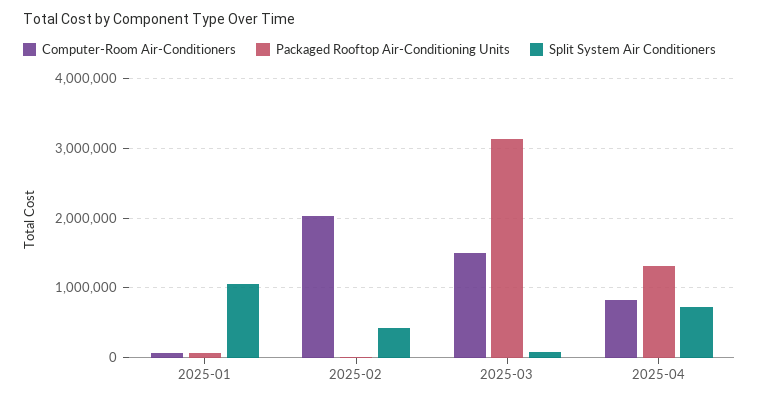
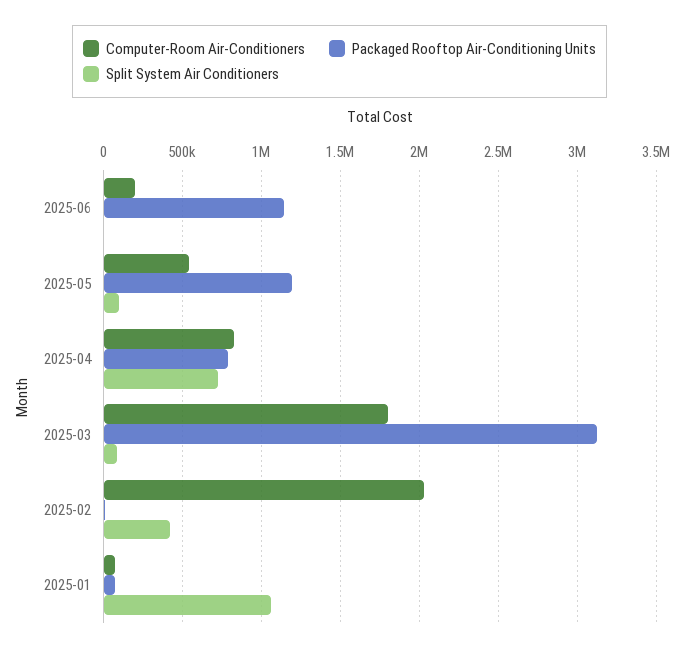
Computer-Room Air-Conditioners, 2025-03: 1500000 -> 1800000
Packaged Rooftop Air-Conditioning Units, 2025-04: 1300000 -> 800000
Computer-Room Air-Conditioners, 2025-06: none -> 200000
Packaged Rooftop Air-Conditioning Units, 2025-06: none -> 1150000
Split System Air Conditioners, 2025-06: none -> 0
Computer-Room Air-Conditioners, 2025-05: none -> 550000
Packaged Rooftop Air-Conditioning Units, 2025-05: none -> 1200000
Split System Air Conditioners, 2025-05: none -> 100000

